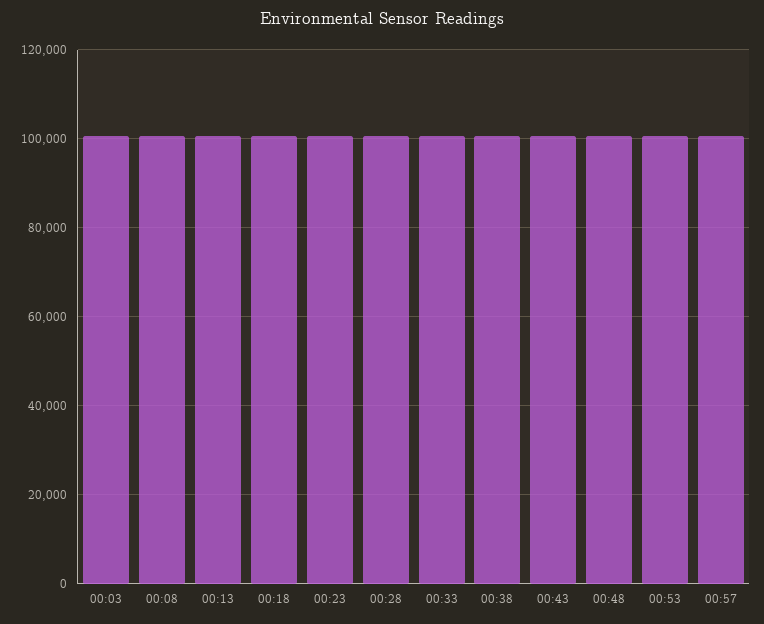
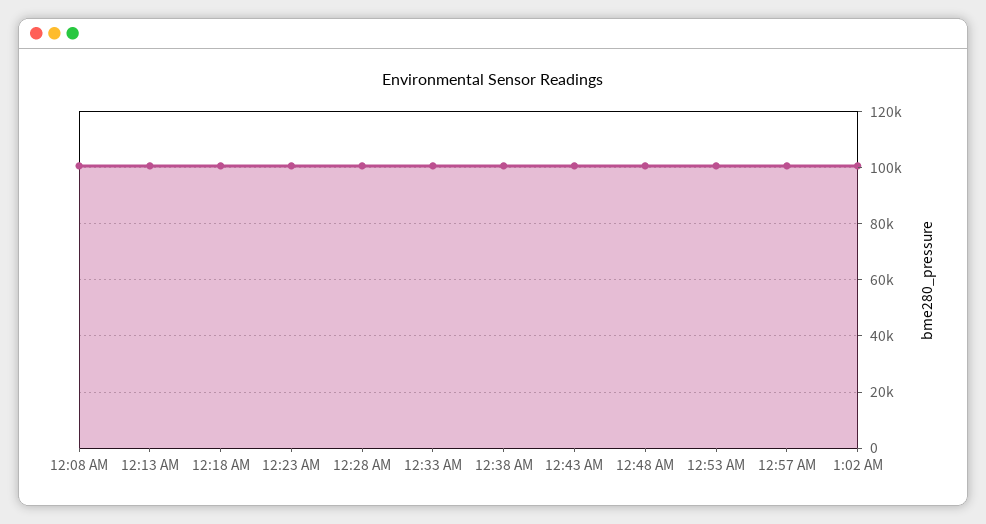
00:03: 100000 -> none
1:02 AM: none -> 100000

